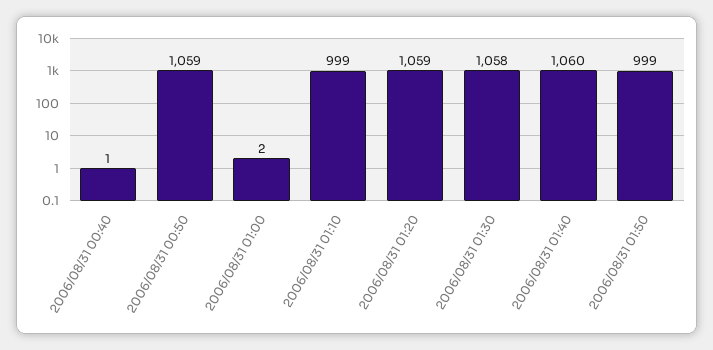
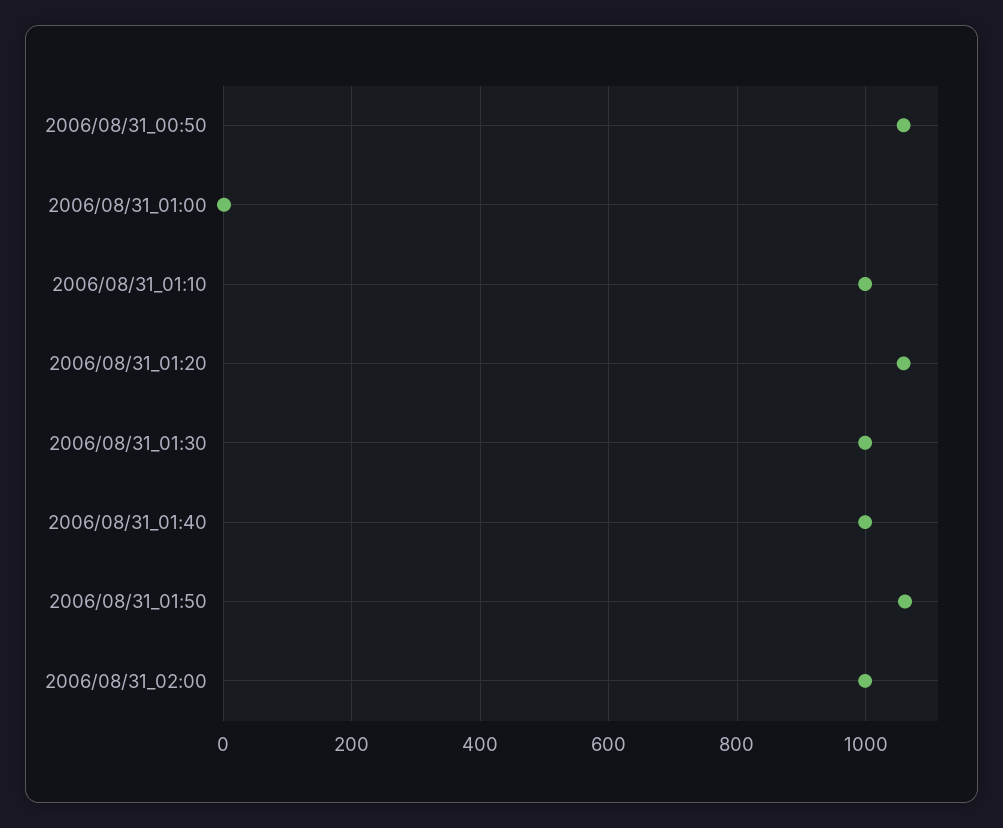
2006/08/31 00:40: 1 -> none
2006/08/31 01:30: 1058 -> 1000
2006/08/31 01:40: 1060 -> 1000
2006/08/31 01:50: 999 -> 1060
2006/08/31_02:00: none -> 1000

